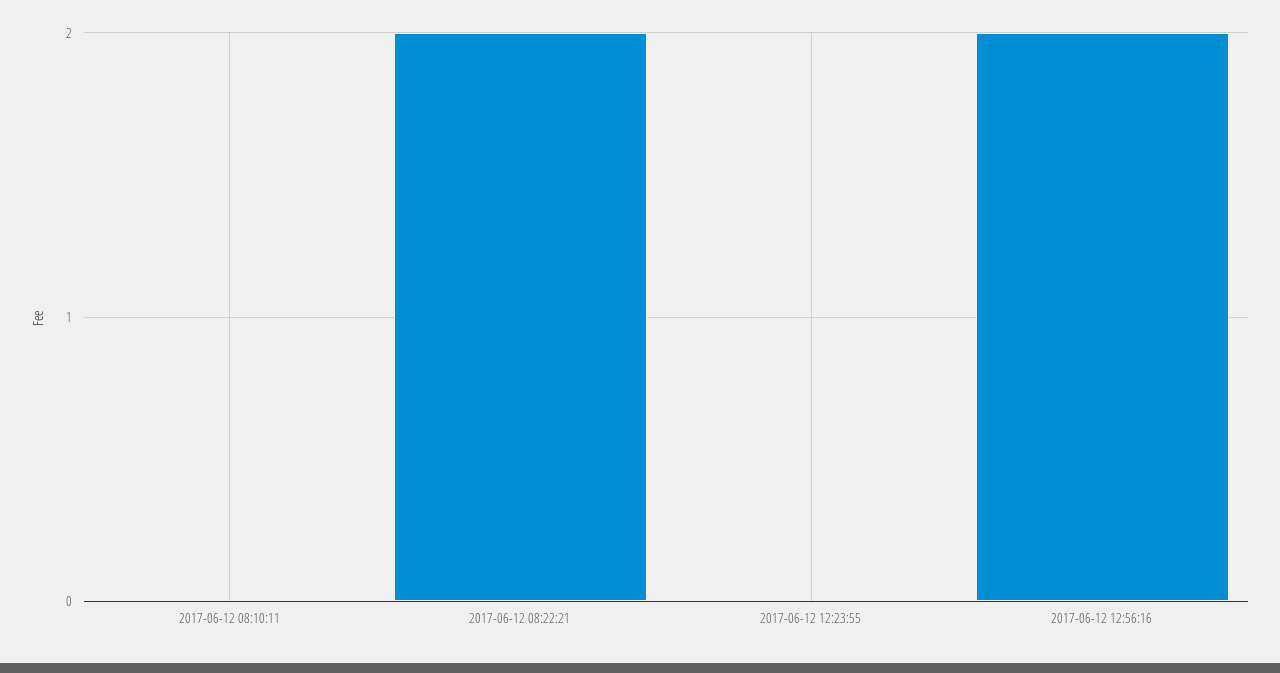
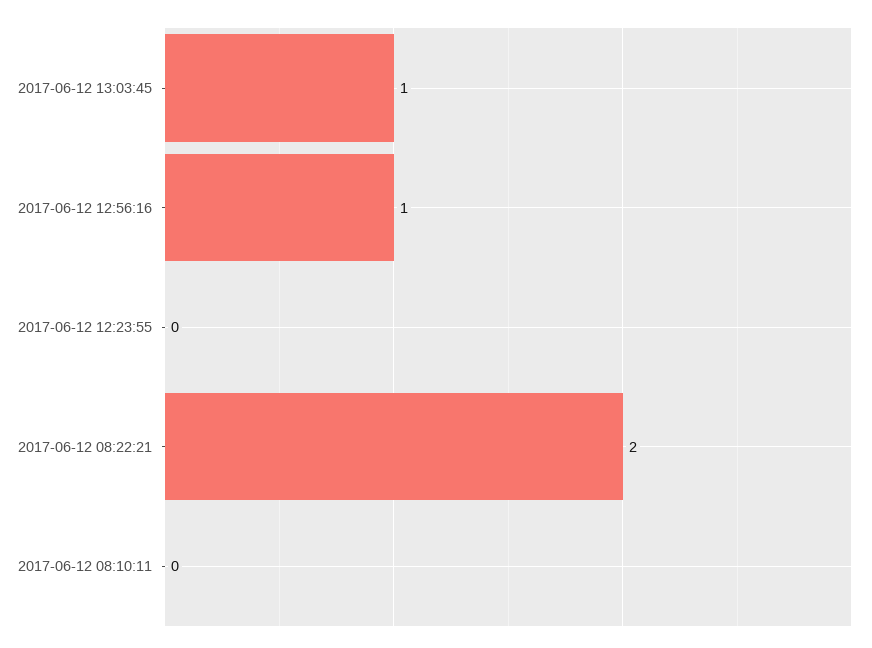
2017-06-12 12:56:16: 2 -> 1
2017-06-12 13:03:45: none -> 1

